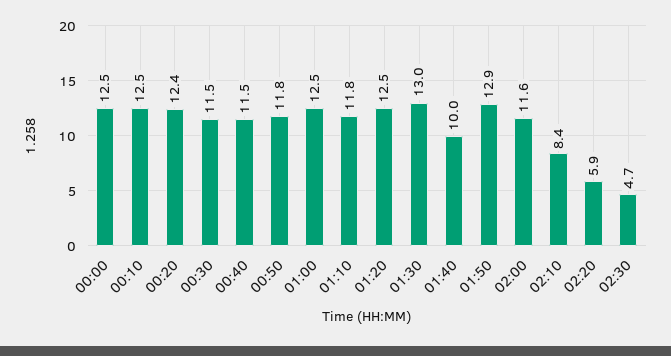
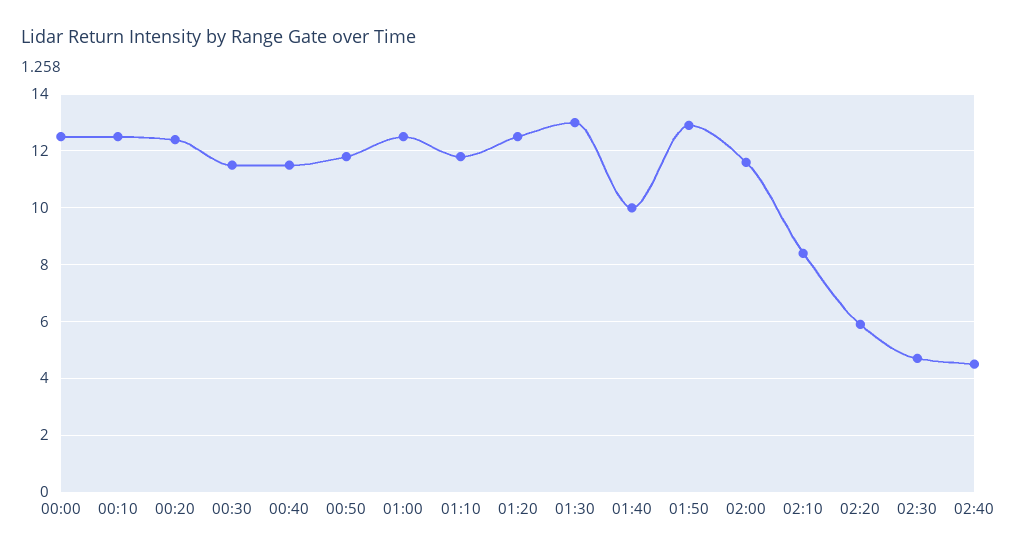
02:40: none -> 4.5

